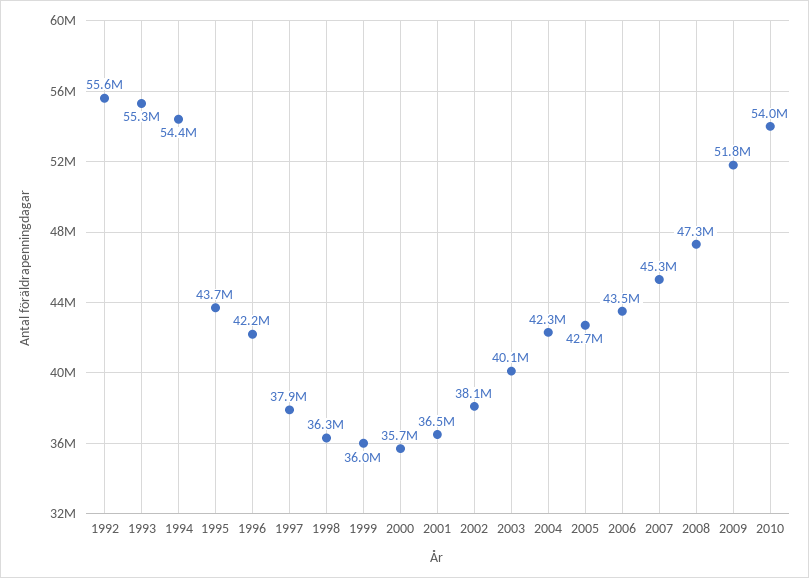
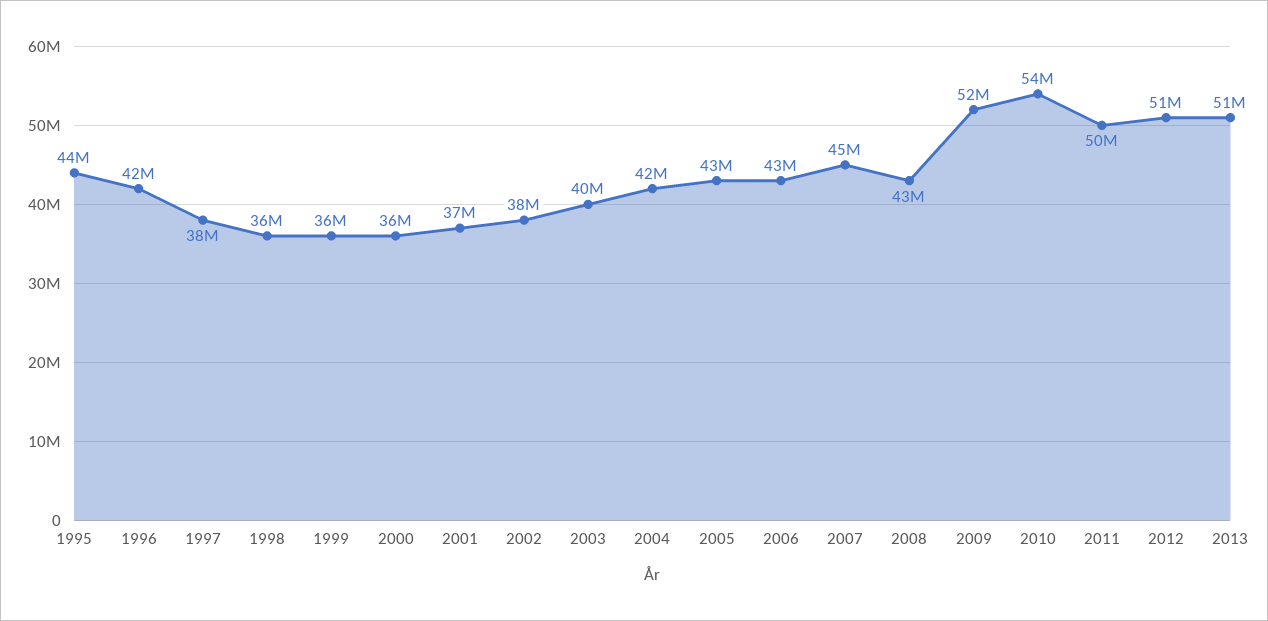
1992: 55600000 -> none
1993: 55300000 -> none
1994: 54400000 -> none
2008: 47300000 -> 43000000
2011: none -> 50000000
2012: none -> 51000000
2013: none -> 51000000

